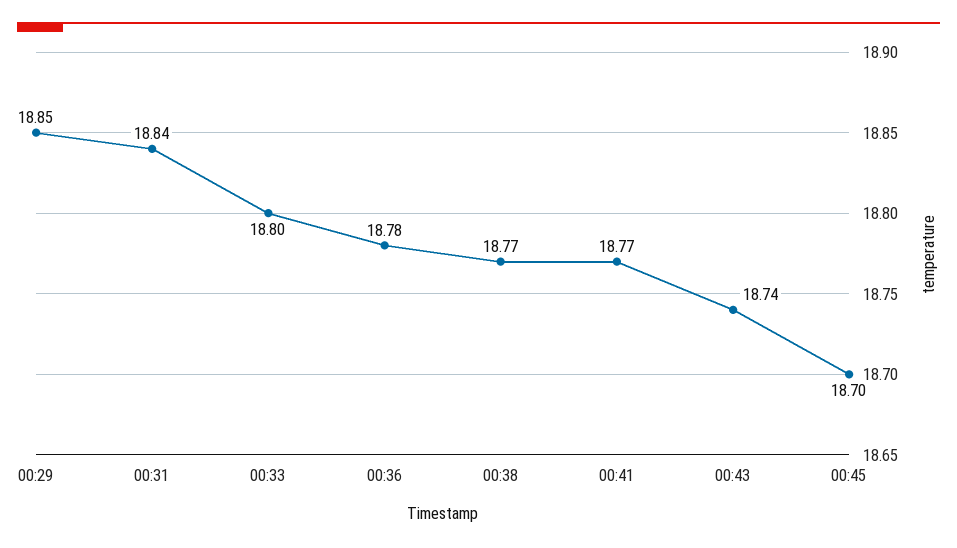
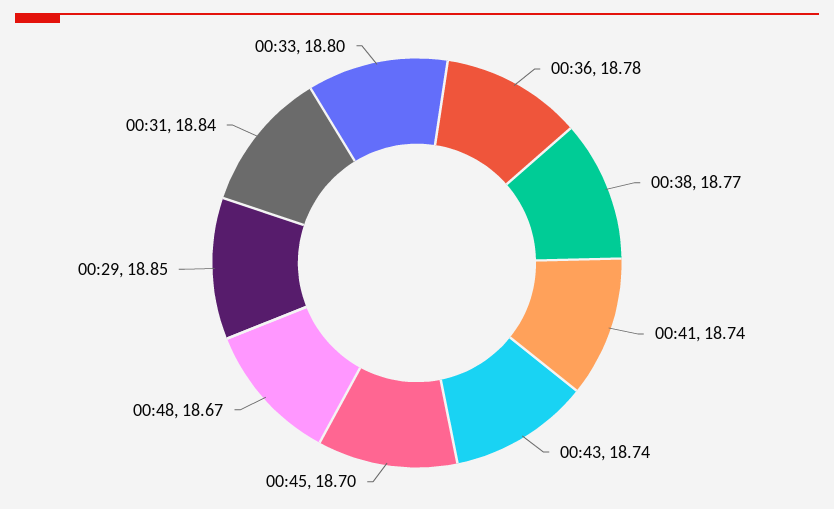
00:41: 18.77 -> 18.74
00:48: none -> 18.67

